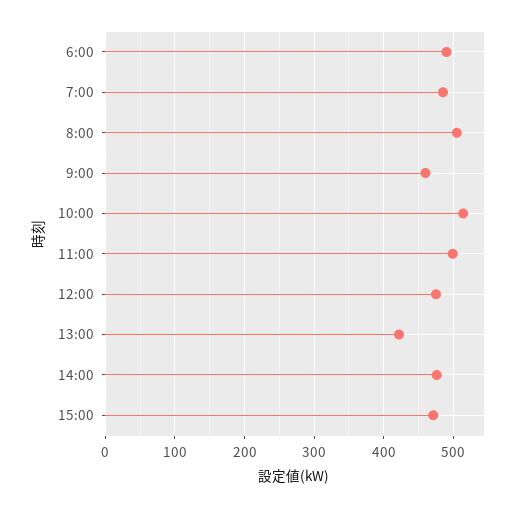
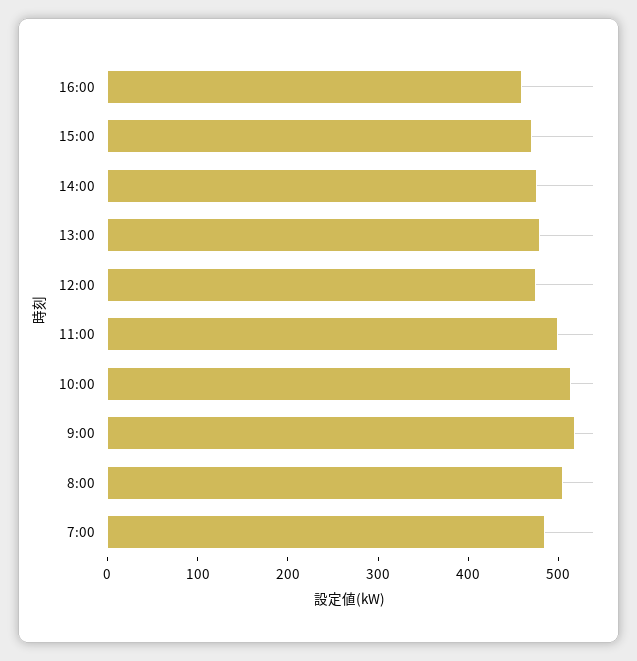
6:00: 490 -> none
9:00: 460 -> 520
13:00: 420 -> 480
16:00: none -> 460

